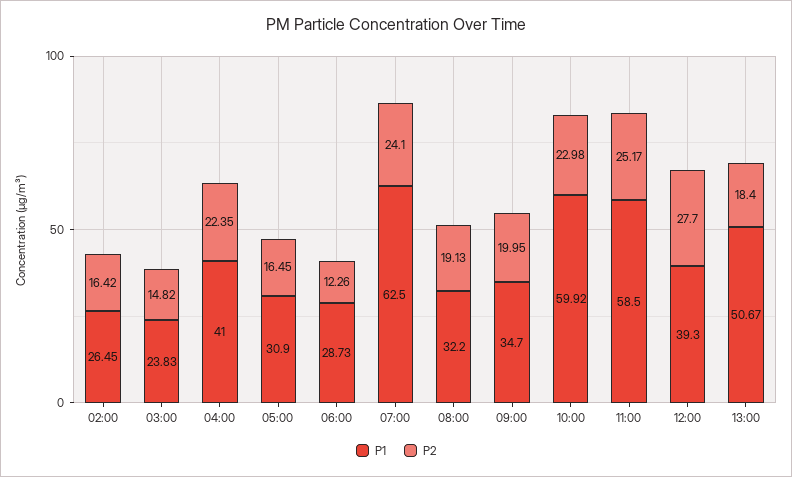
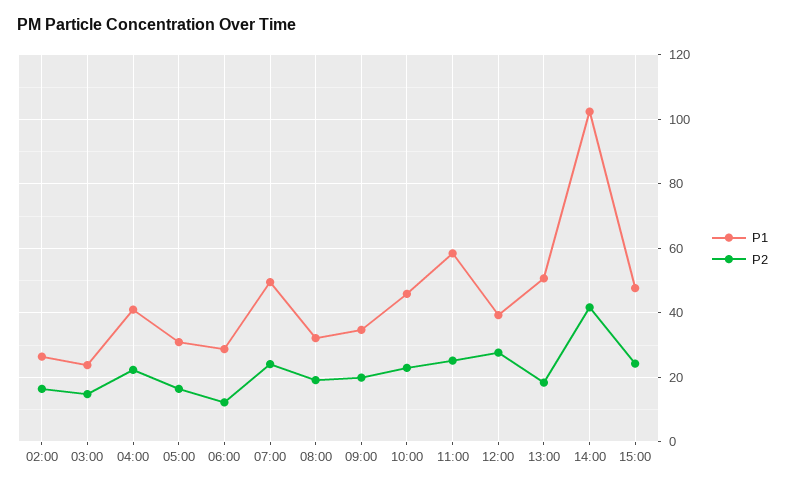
P1, 07:00: 62.5 -> 50
P1, 10:00: 59.92 -> 46
P1, 14:00: none -> 102
P2, 14:00: none -> 42
P1, 15:00: none -> 48
P2, 15:00: none -> 24

